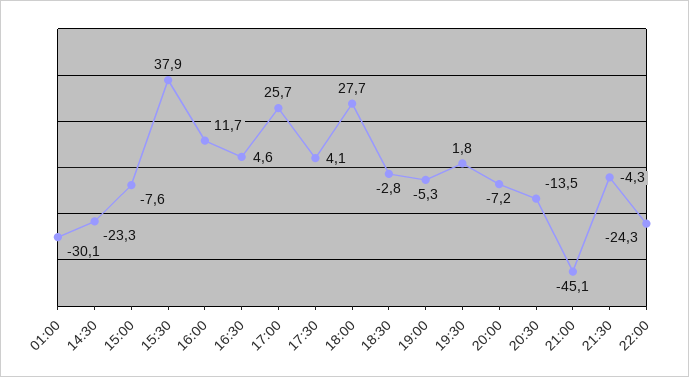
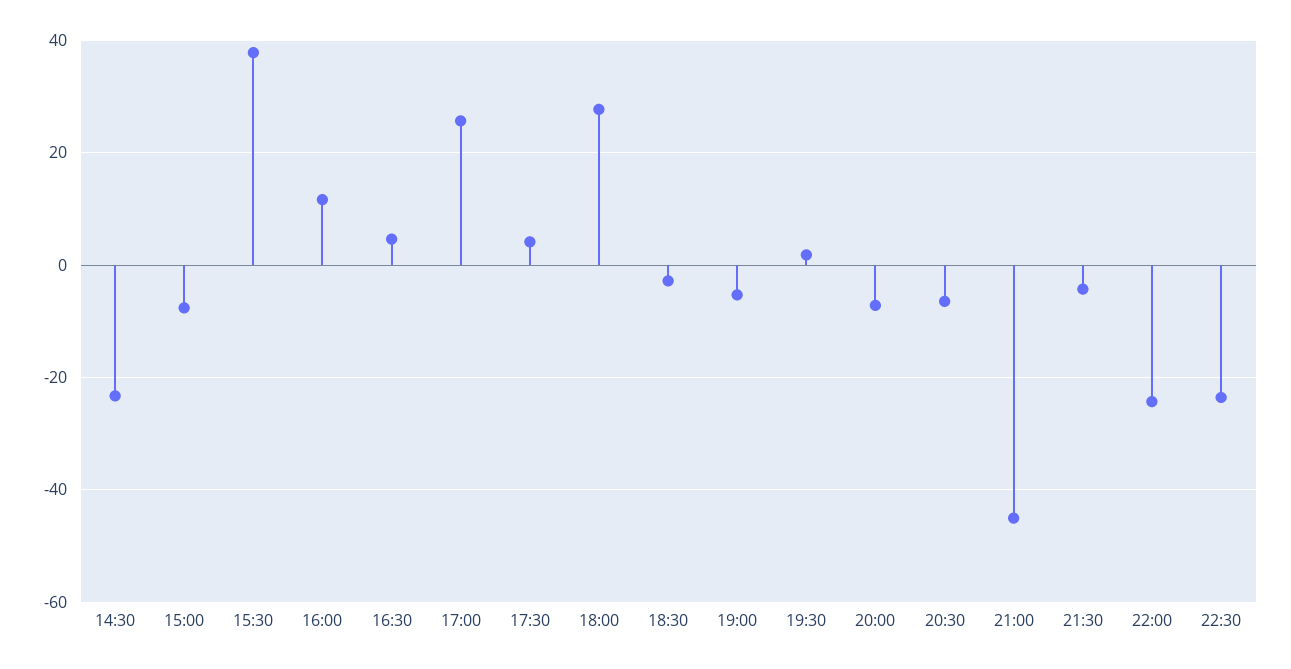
01:00: -30.1 -> none
20:30: -13.5 -> -6
22:30: none -> -24

